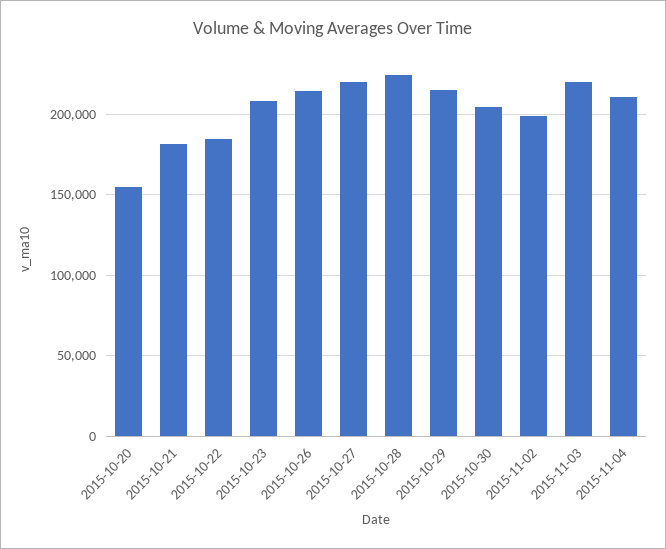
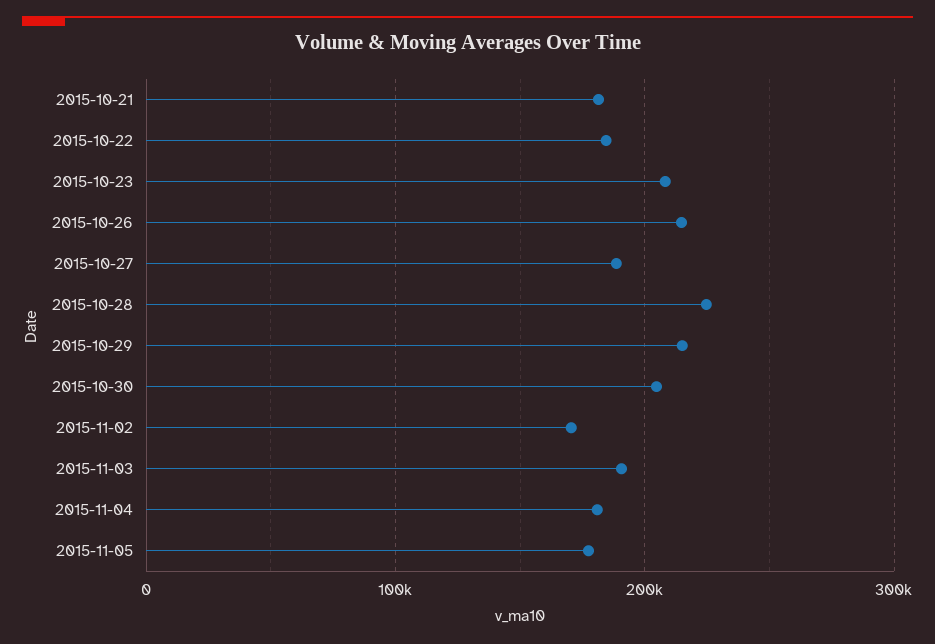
2015-10-20: 155000 -> none
2015-10-27: 220000 -> 190000
2015-11-02: 200000 -> 170000
2015-11-03: 220000 -> 190000
2015-11-04: 210000 -> 180000
2015-11-05: none -> 180000

